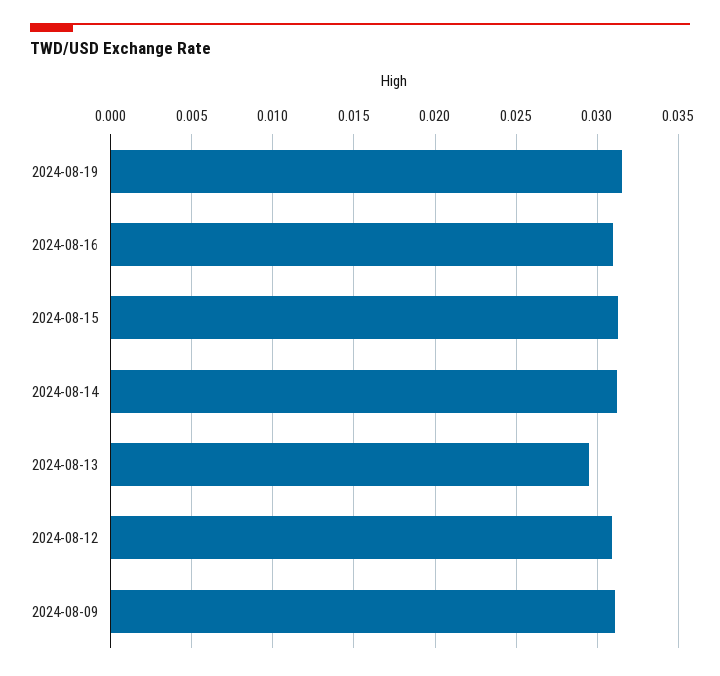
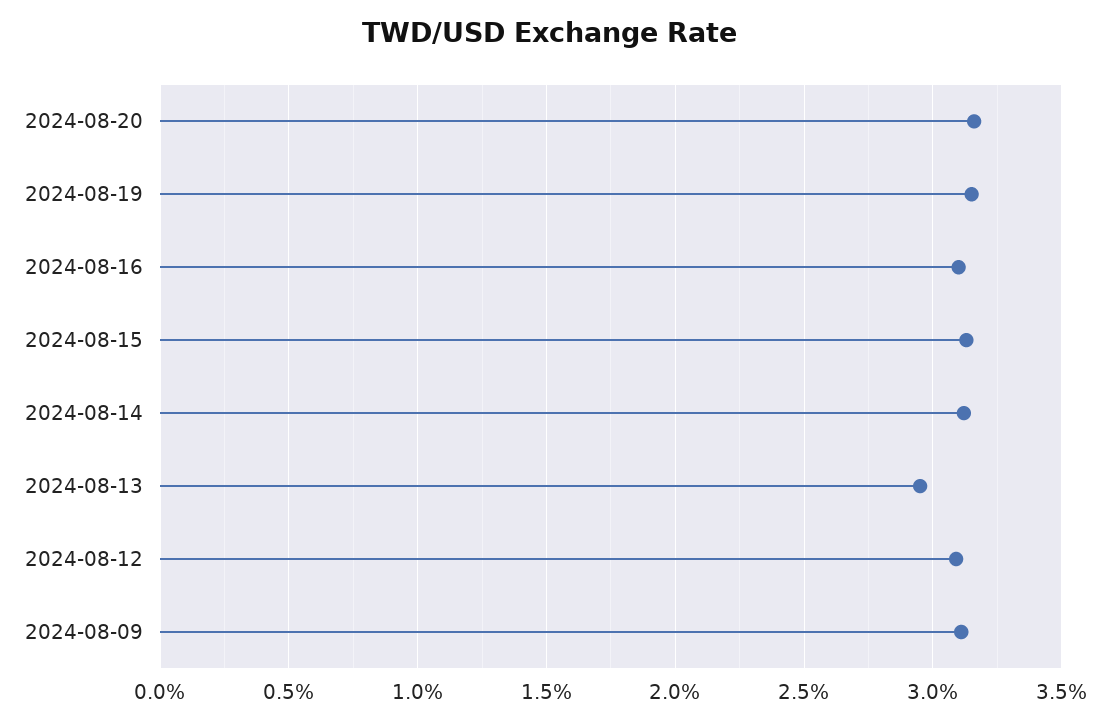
2024-08-20: none -> 0.0315

